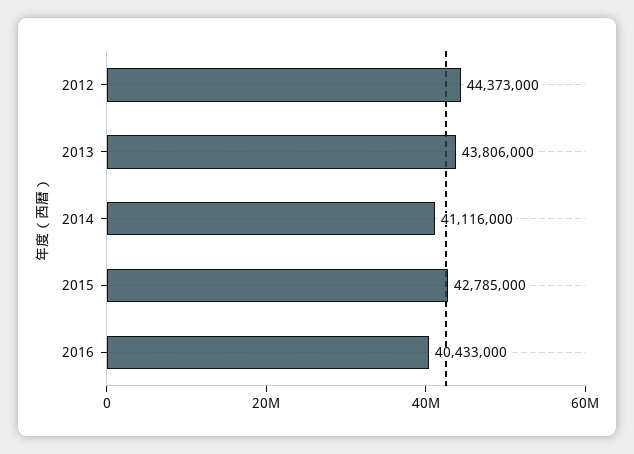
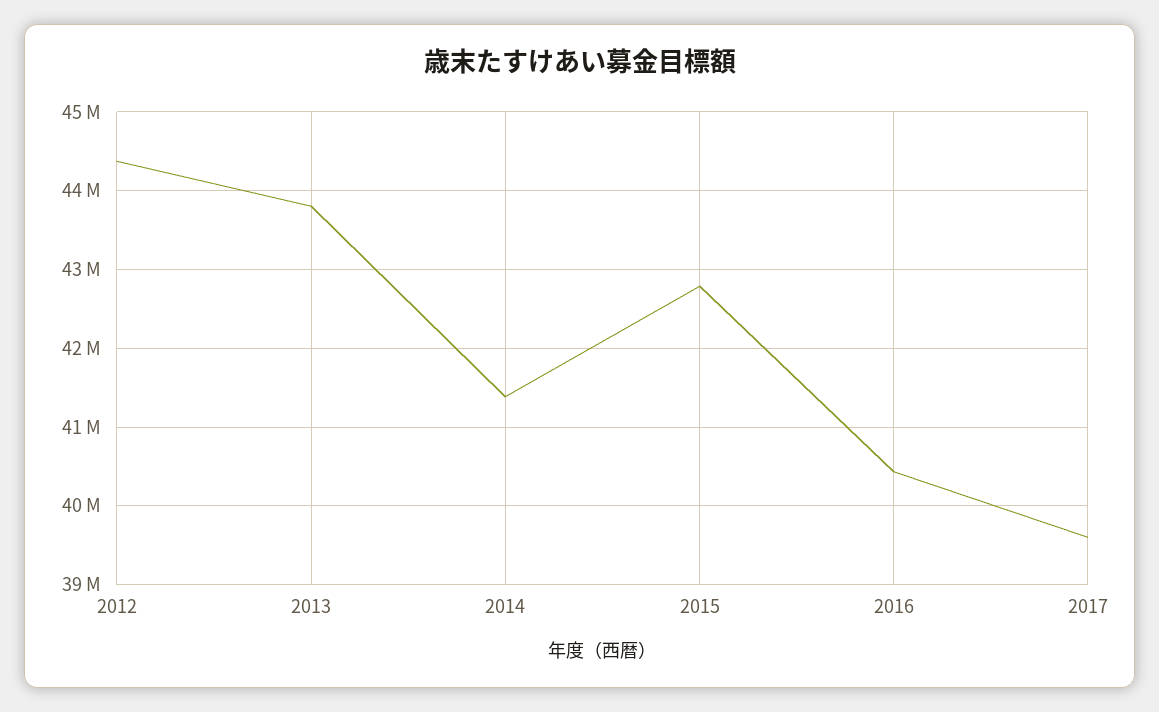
2014: 41116000 -> 41400000
2017: none -> 39600000

